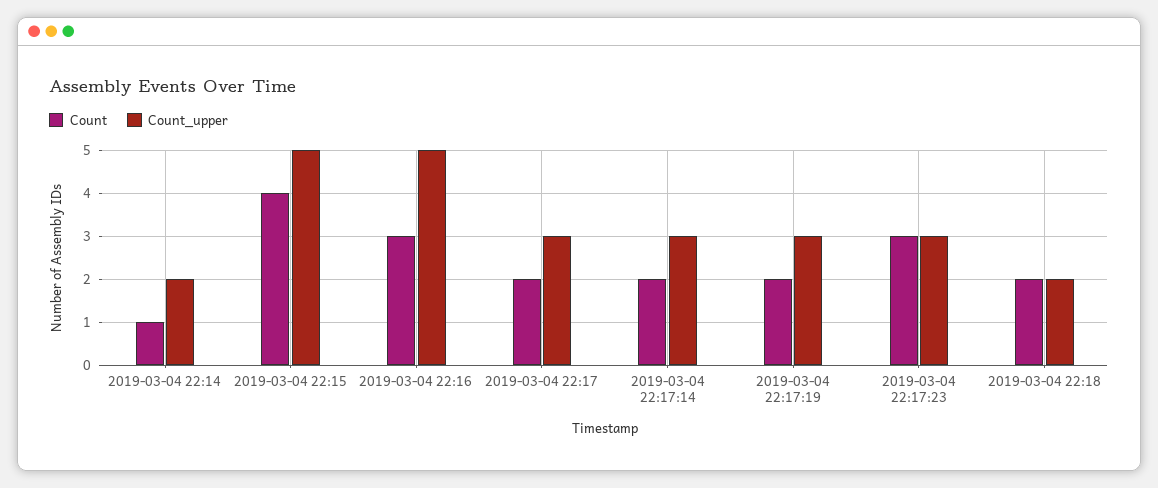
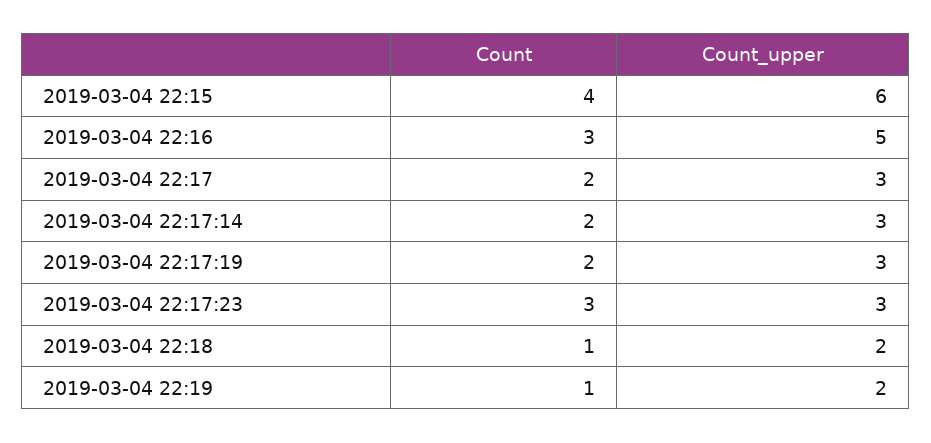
Count, 2019-03-04 22:14: 1 -> none
Count_upper, 2019-03-04 22:14: 2 -> none
Count_upper, 2019-03-04 22:15: 5 -> 6
Count, 2019-03-04 22:18: 2 -> 1
Count, 2019-03-04 22:19: none -> 1
Count_upper, 2019-03-04 22:19: none -> 2

